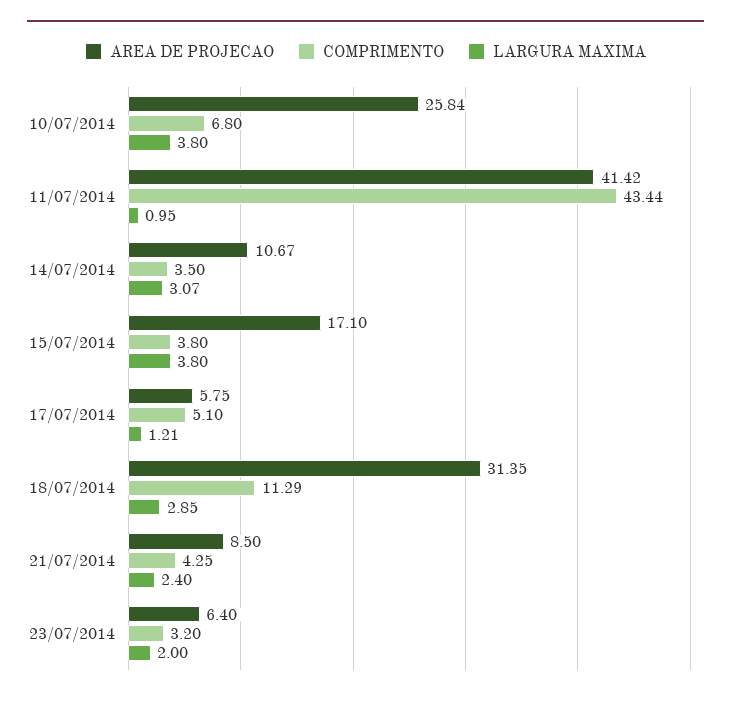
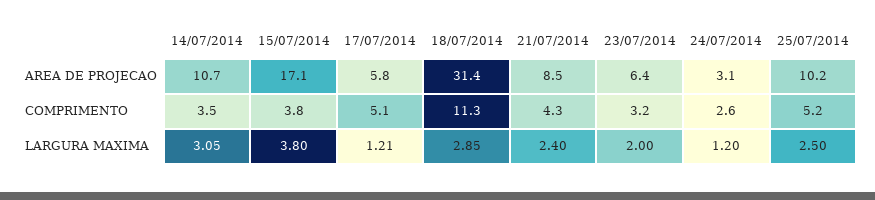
AREA DE PROJECAO, 10/07/2014: 25.84 -> none
COMPRIMENTO, 10/07/2014: 6.8 -> none
LARGURA MAXIMA, 10/07/2014: 3.8 -> none
AREA DE PROJECAO, 11/07/2014: 41.42 -> none
COMPRIMENTO, 11/07/2014: 43.44 -> none
LARGURA MAXIMA, 11/07/2014: 0.95 -> none
LARGURA MAXIMA, 14/07/2014: 3.07 -> 3.05
AREA DE PROJECAO, 24/07/2014: none -> 3.1
AREA DE PROJECAO, 25/07/2014: none -> 10.2
COMPRIMENTO, 24/07/2014: none -> 2.6
COMPRIMENTO, 25/07/2014: none -> 5.2
LARGURA MAXIMA, 24/07/2014: none -> 1.2
LARGURA MAXIMA, 25/07/2014: none -> 2.5

